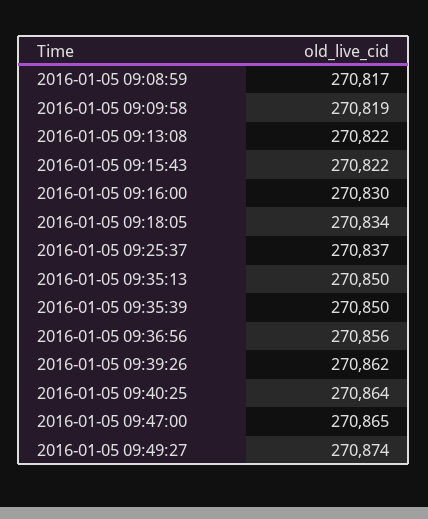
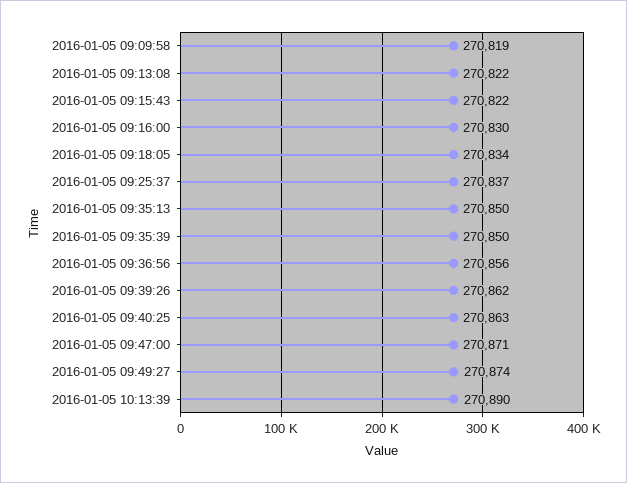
2016-01-05 09:08:59: 270817 -> none
2016-01-05 09:40:25: 270864 -> 270863
2016-01-05 09:47:00: 270865 -> 270871
2016-01-05 10:13:39: none -> 270890

